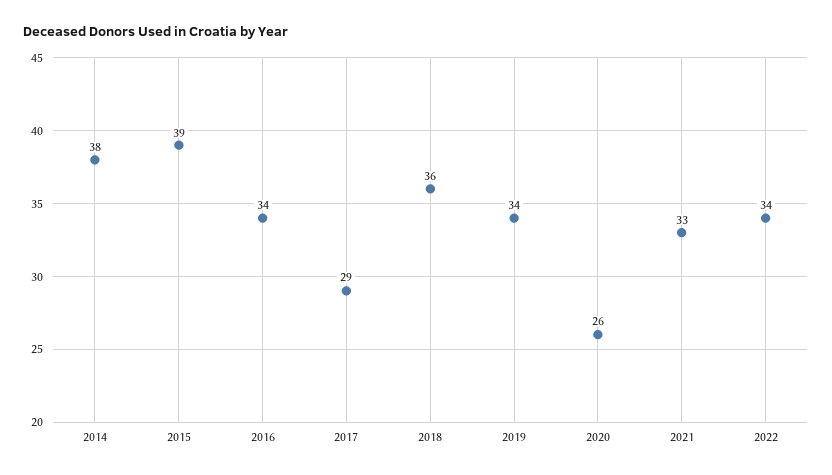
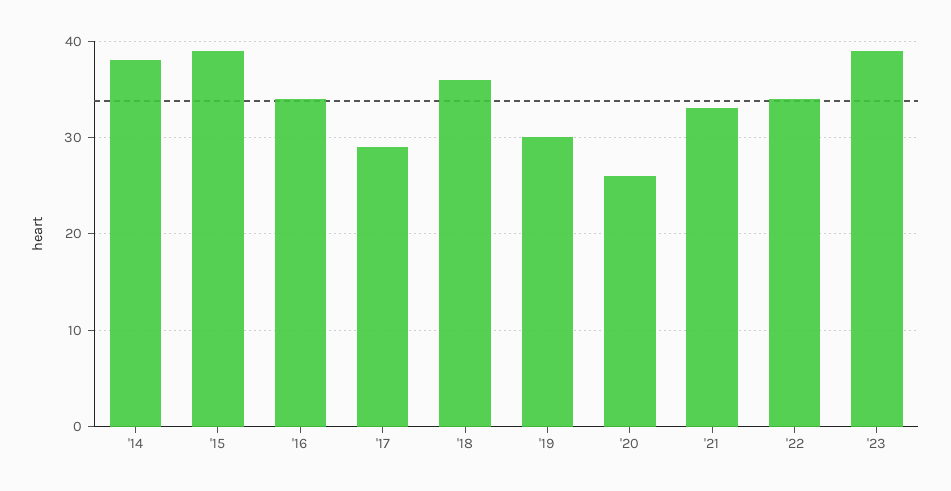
2019: 34 -> 30
'23: none -> 39

